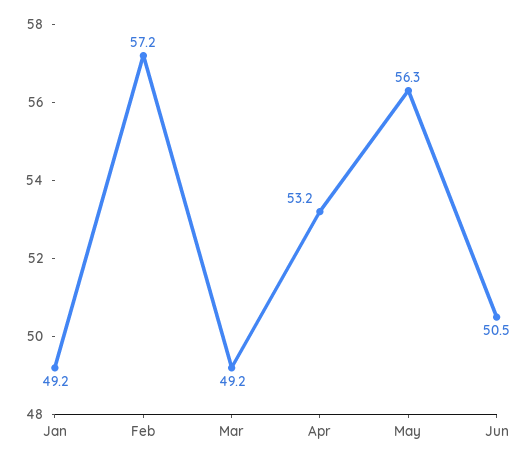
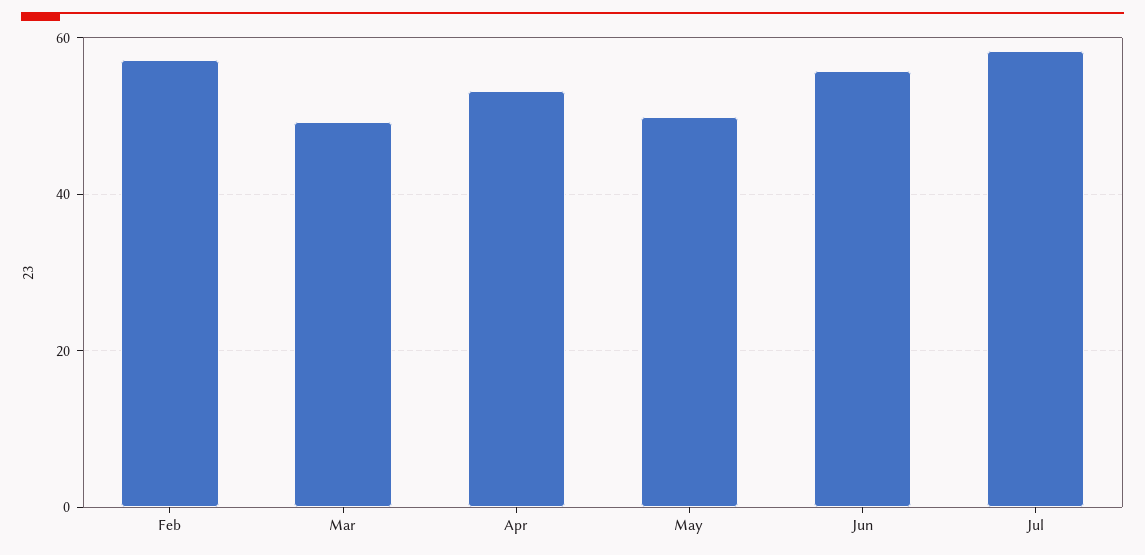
Jan: 49.2 -> none
May: 56.3 -> 50
Jun: 50.5 -> 56
Jul: none -> 58

